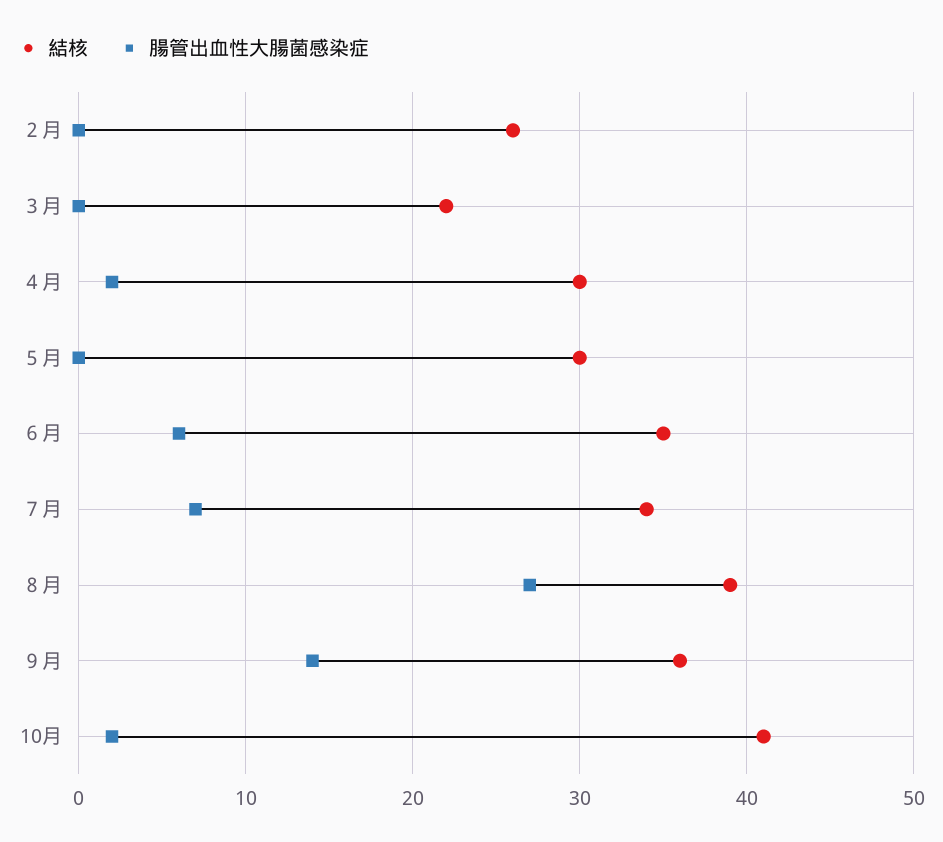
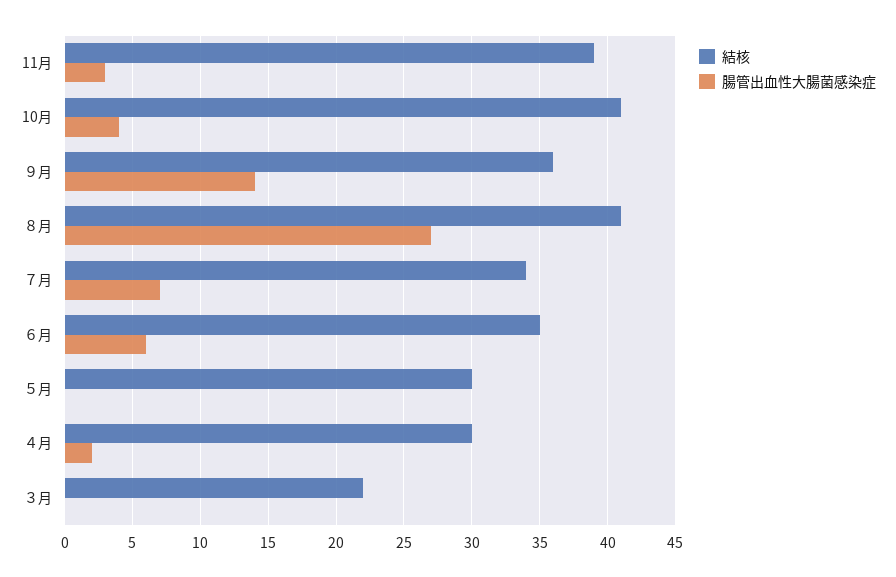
結核, ２月: 26 -> none
腸管出血性大腸菌感染症, ２月: 0 -> none
結核, ８月: 39 -> 41
腸管出血性大腸菌感染症, 10月: 2 -> 4
結核, 11月: none -> 39
腸管出血性大腸菌感染症, 11月: none -> 3

